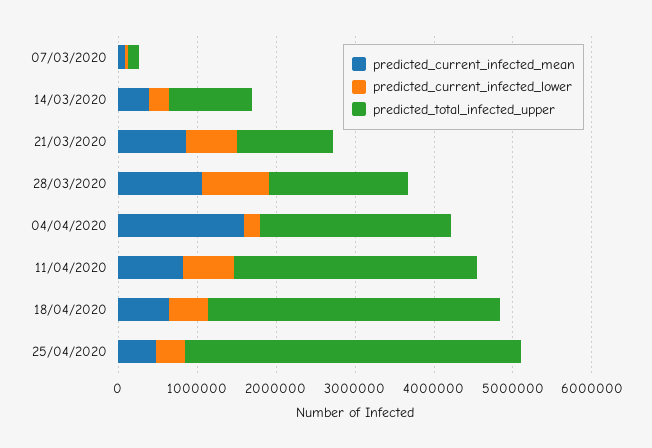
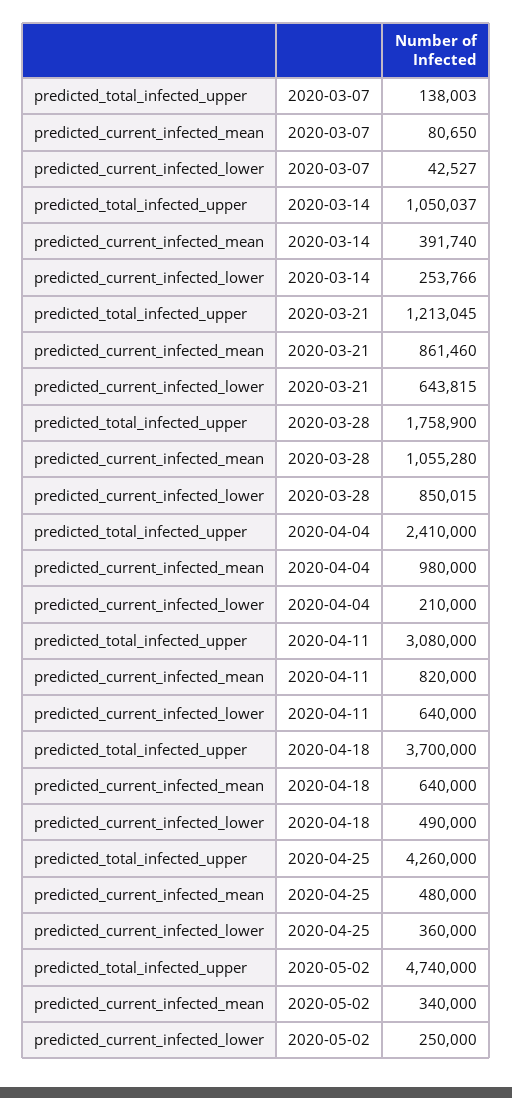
predicted_current_infected_mean, 04/04/2020: 1600000 -> 980000
predicted_total_infected_upper, 2020-05-02: none -> 4740000
predicted_current_infected_mean, 2020-05-02: none -> 340000
predicted_current_infected_lower, 2020-05-02: none -> 250000

